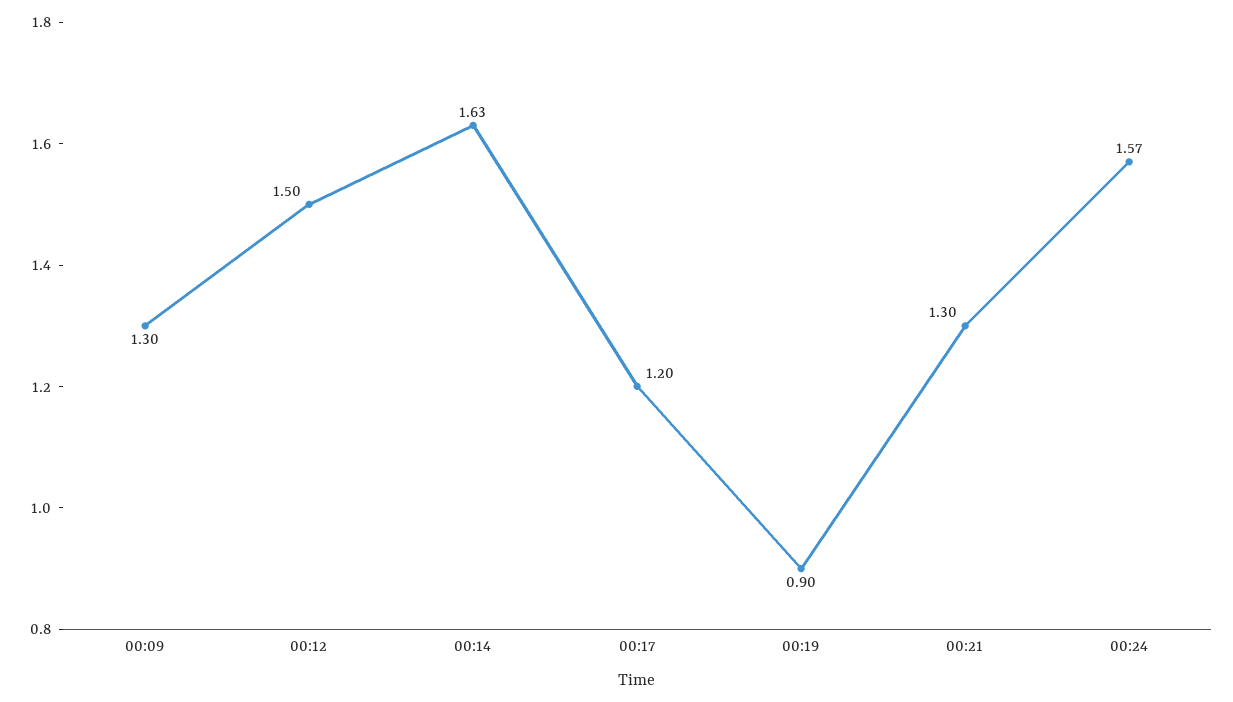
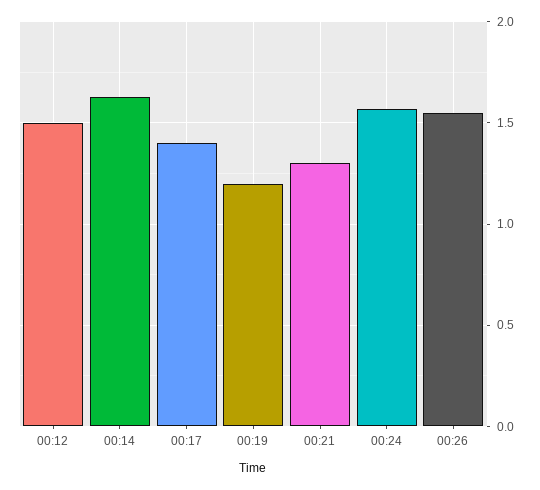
00:09: 1.3 -> none
00:17: 1.2 -> 1.4
00:19: 0.9 -> 1.2
00:26: none -> 1.55

